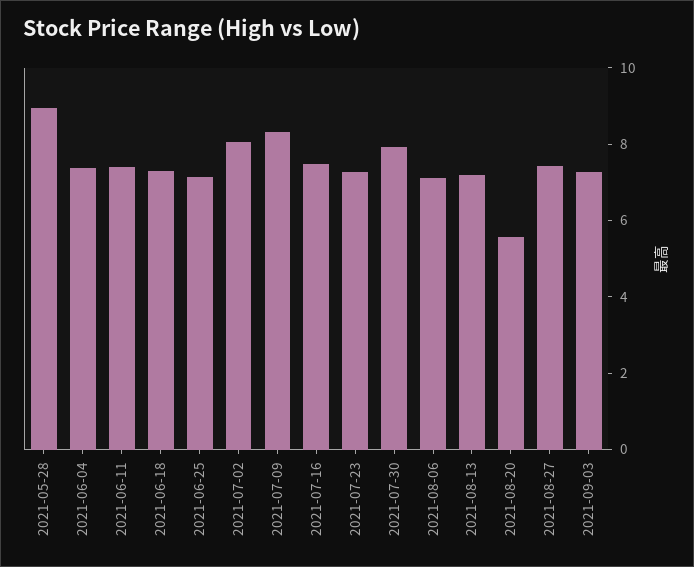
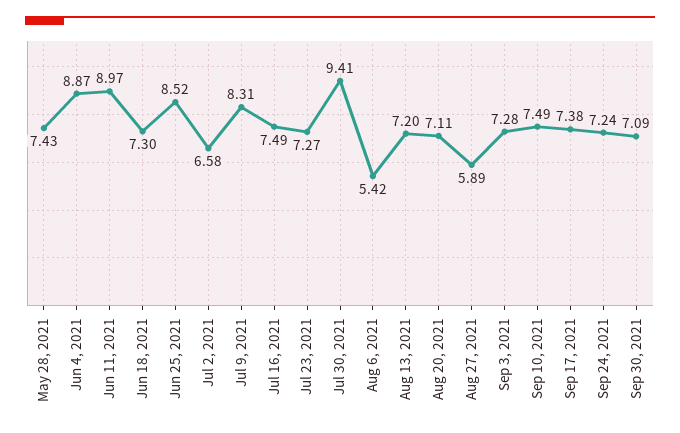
2021-05-28: 9 -> 7.43
2021-06-04: 7.5 -> 8.87
2021-06-11: 7.5 -> 8.97
2021-06-25: 7 -> 8.52
2021-07-02: 8 -> 6.58
2021-07-30: 8 -> 9.41
2021-08-06: 7 -> 5.42
2021-08-20: 5.5 -> 7.11
2021-08-27: 7.5 -> 5.89
Sep 10, 2021: none -> 7.49
Sep 17, 2021: none -> 7.38
Sep 24, 2021: none -> 7.24
Sep 30, 2021: none -> 7.09

